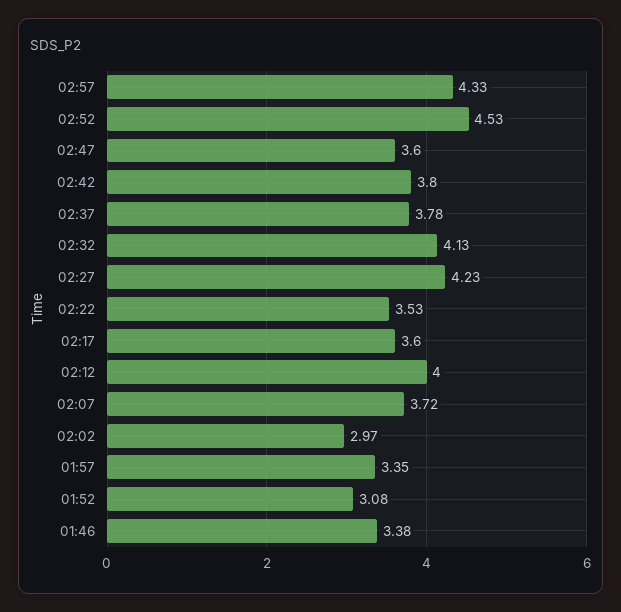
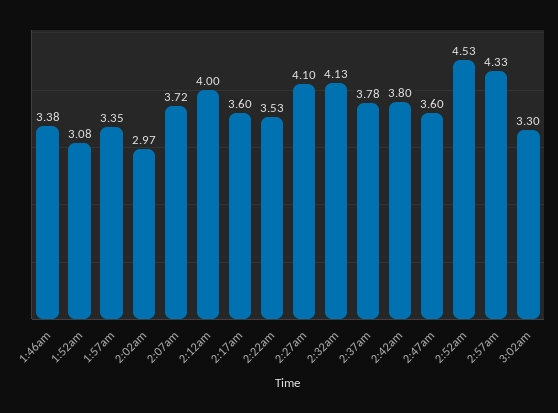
02:27: 4.23 -> 4.1
3:02am: none -> 3.3

